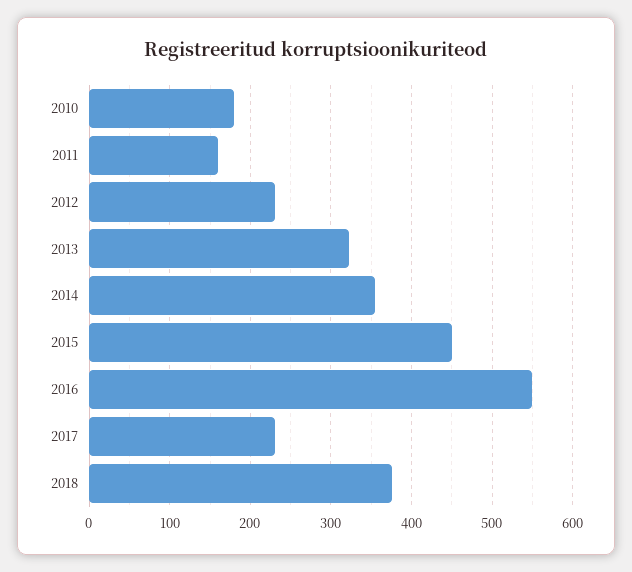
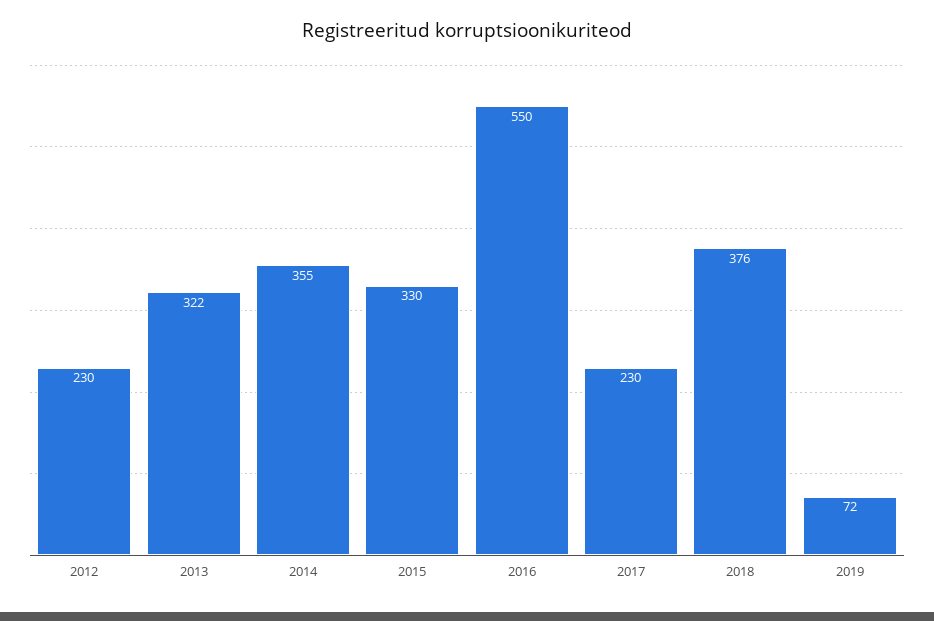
2010: 180 -> none
2011: 160 -> none
2015: 450 -> 330
2019: none -> 72

